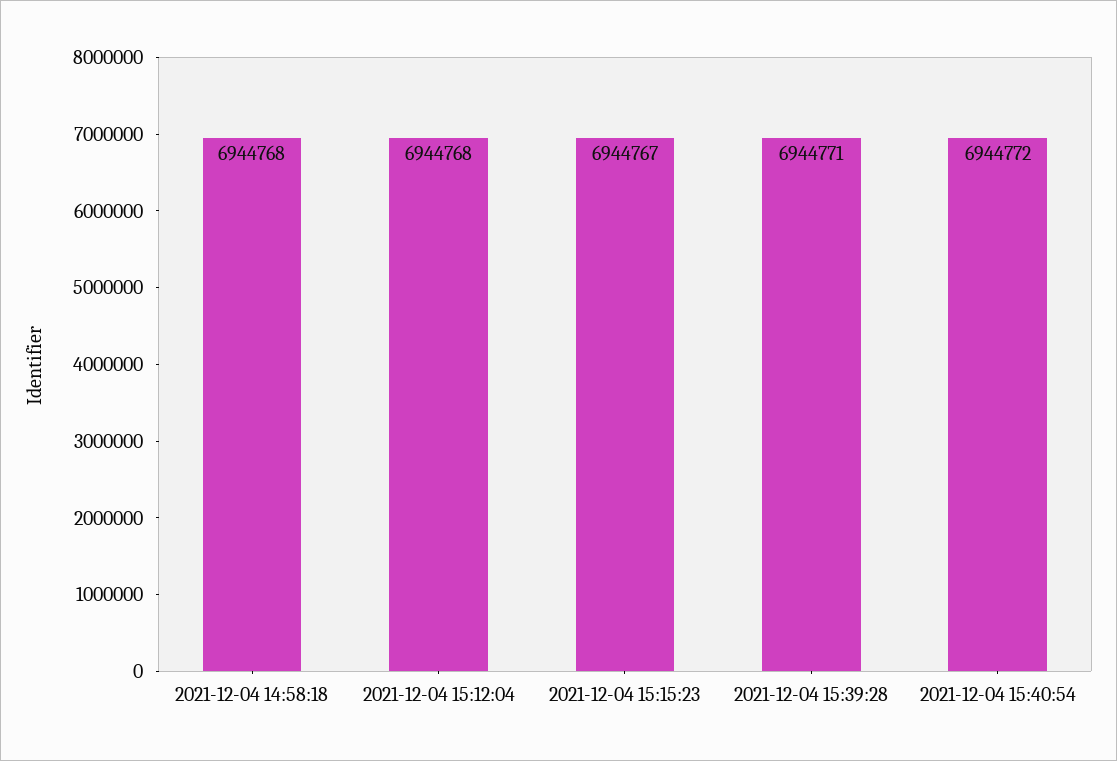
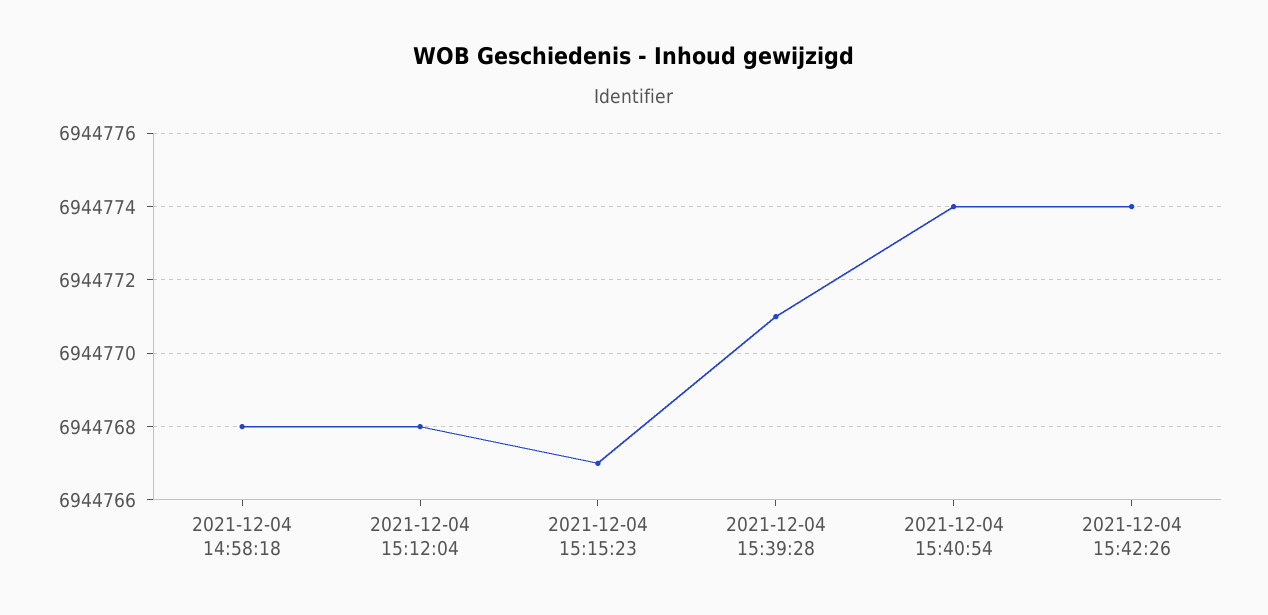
2021-12-04 15:40:54: 6944772 -> 6944774
2021-12-04 15:42:26: none -> 6944774

